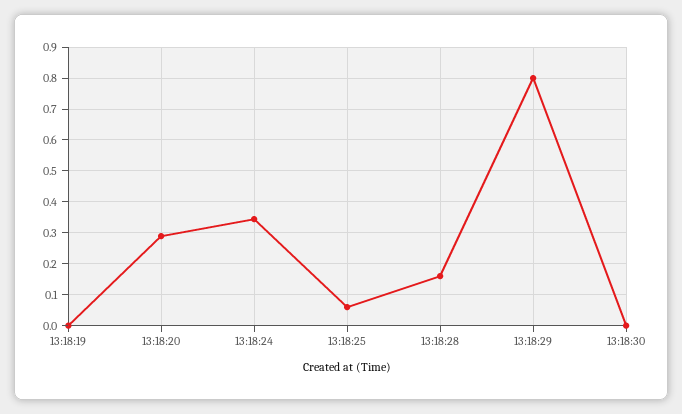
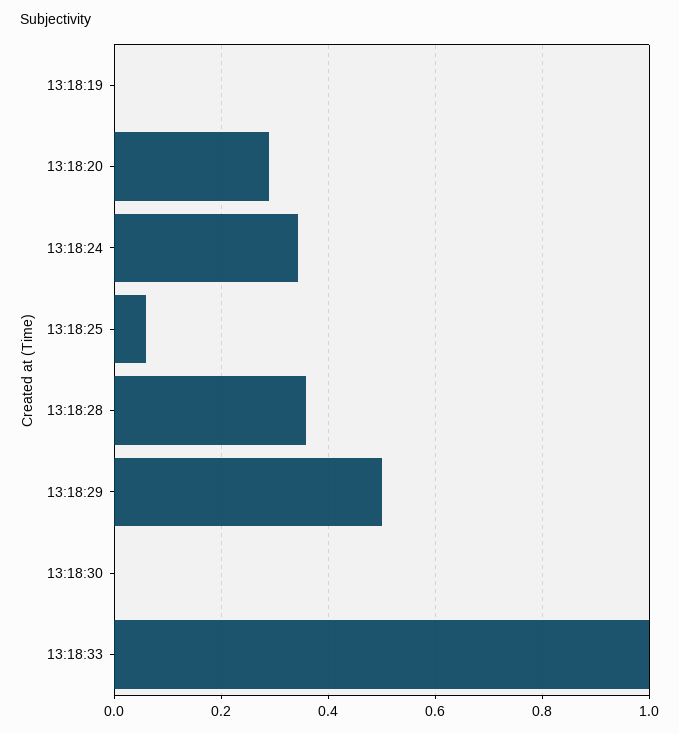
13:18:28: 0.16 -> 0.36
13:18:29: 0.8 -> 0.5
13:18:33: none -> 1

